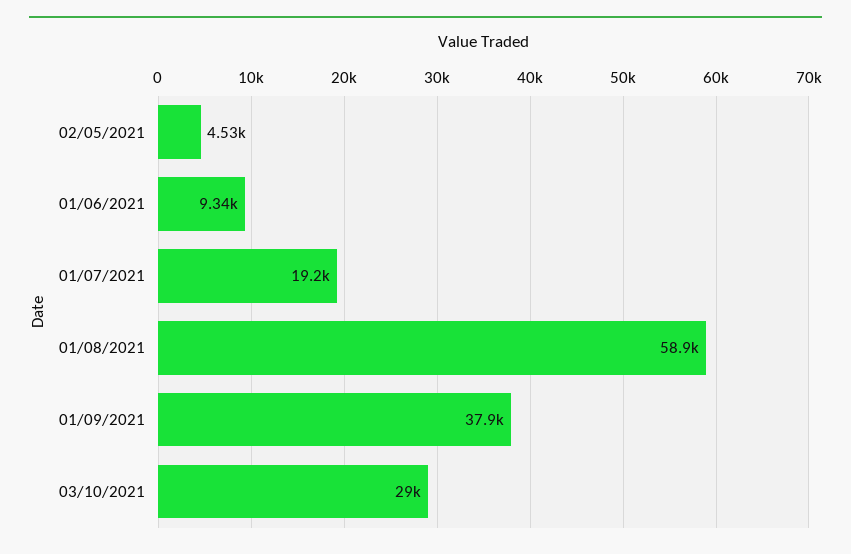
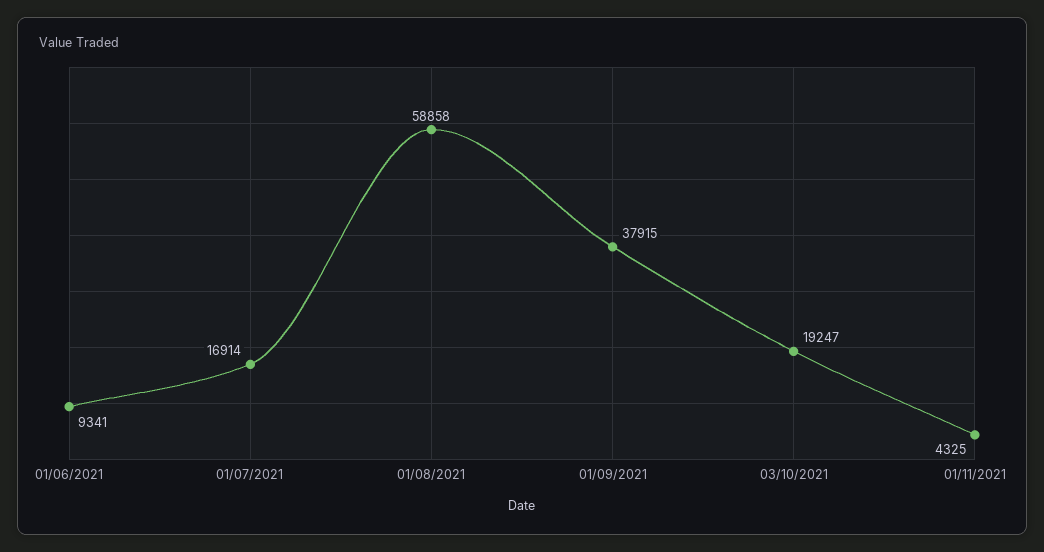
02/05/2021: 4530 -> none
01/07/2021: 19200 -> 16914
03/10/2021: 29000 -> 19247
01/11/2021: none -> 4325

